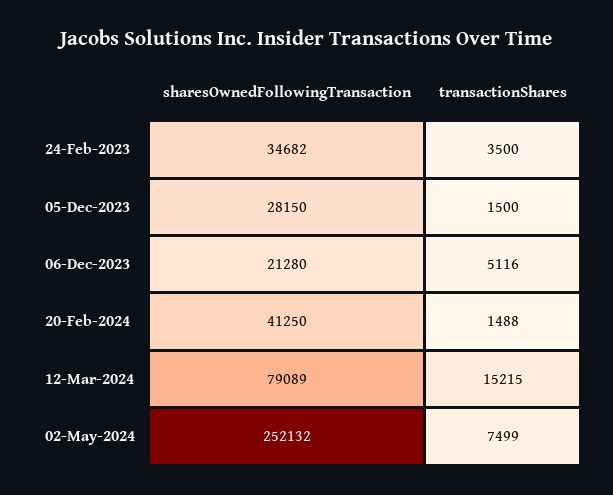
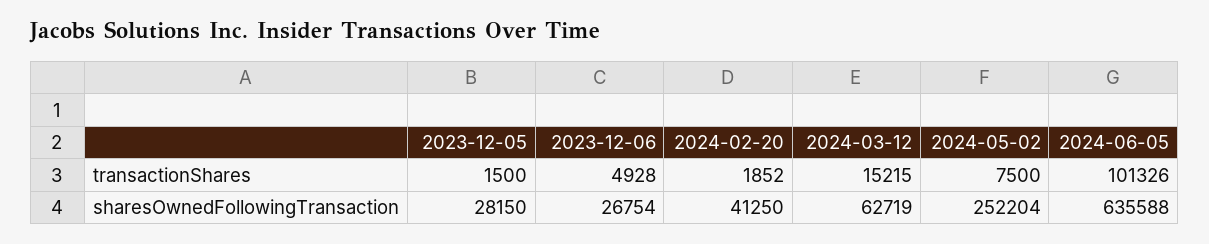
sharesOwnedFollowingTransaction, 24-Feb-2023: 34682 -> none
transactionShares, 24-Feb-2023: 3500 -> none
sharesOwnedFollowingTransaction, 06-Dec-2023: 21280 -> 26754
transactionShares, 06-Dec-2023: 5116 -> 4928
transactionShares, 20-Feb-2024: 1488 -> 1852
sharesOwnedFollowingTransaction, 12-Mar-2024: 79089 -> 62719
sharesOwnedFollowingTransaction, 02-May-2024: 252132 -> 252204
transactionShares, 02-May-2024: 7499 -> 7500
transactionShares, 2024-06-05: none -> 101326
sharesOwnedFollowingTransaction, 2024-06-05: none -> 635588

